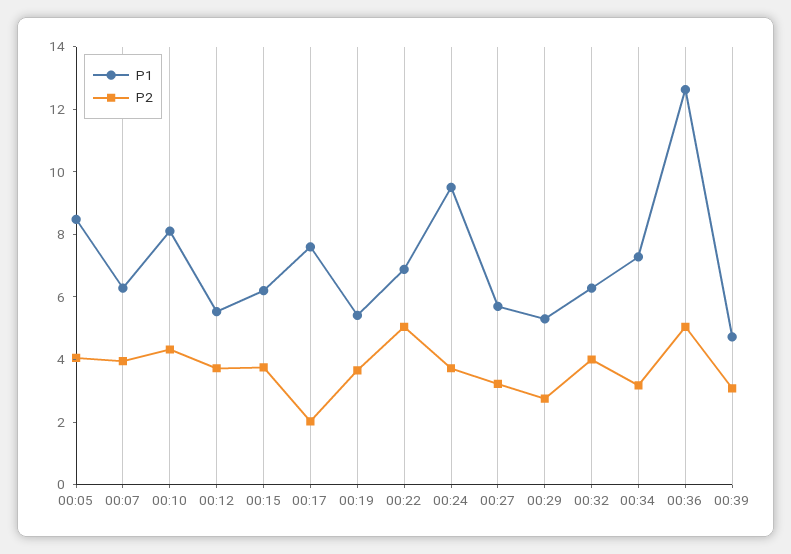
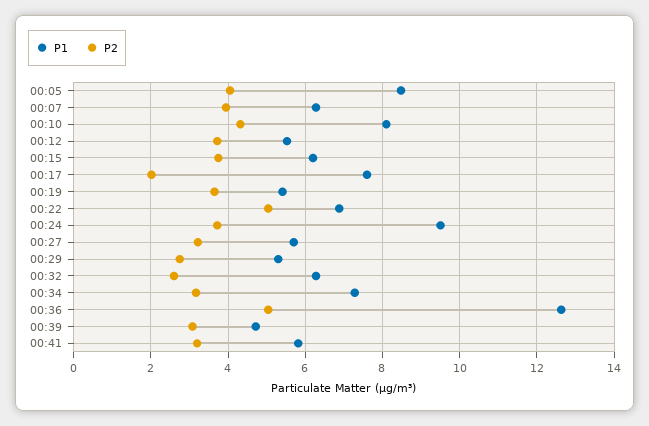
P2, 00:32: 4 -> 2.6
P1, 00:41: none -> 5.8
P2, 00:41: none -> 3.2

